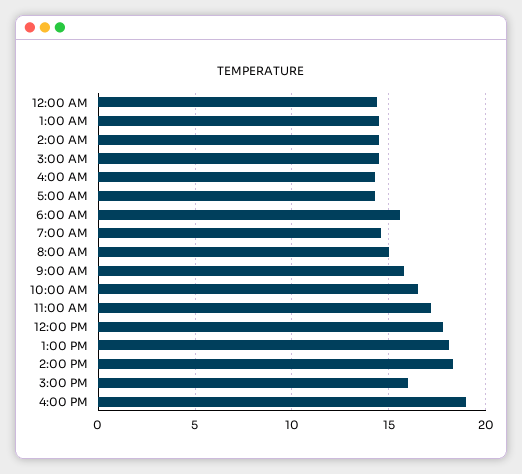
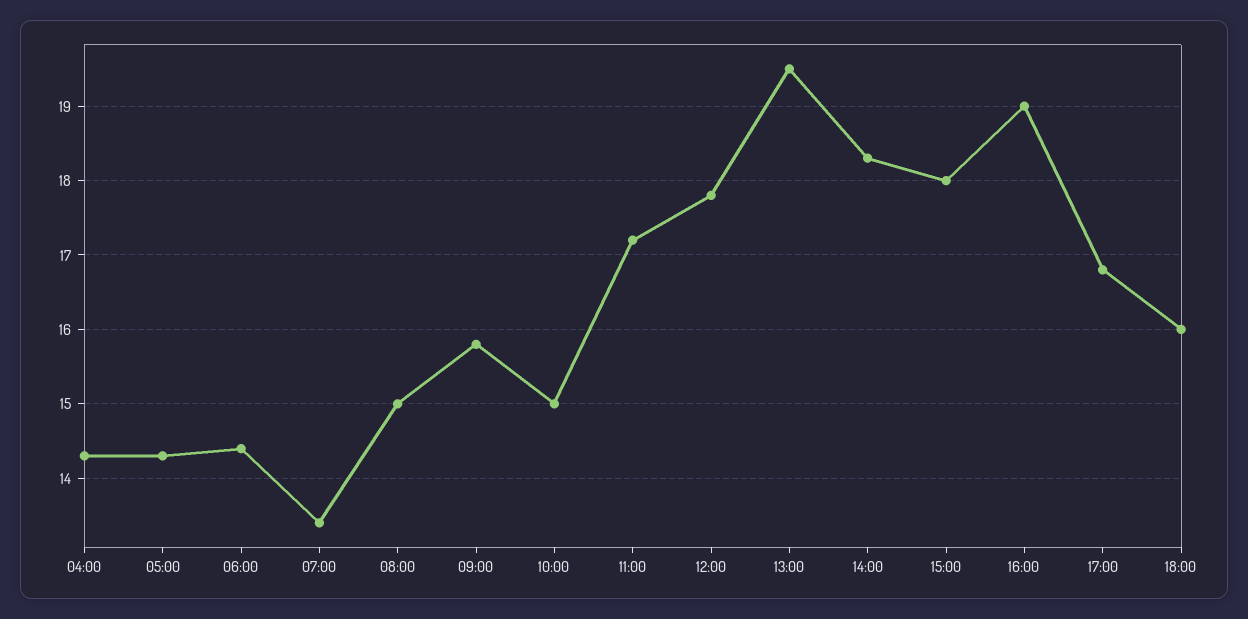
12:00 AM: 14.5 -> none
1:00 AM: 14.5 -> none
2:00 AM: 14.5 -> none
3:00 AM: 14.5 -> none
6:00 AM: 15.5 -> 14.4
7:00 AM: 14.5 -> 13.4
10:00 AM: 16.5 -> 15
1:00 PM: 18 -> 19.5
3:00 PM: 16 -> 18
17:00: none -> 16.8
18:00: none -> 16

